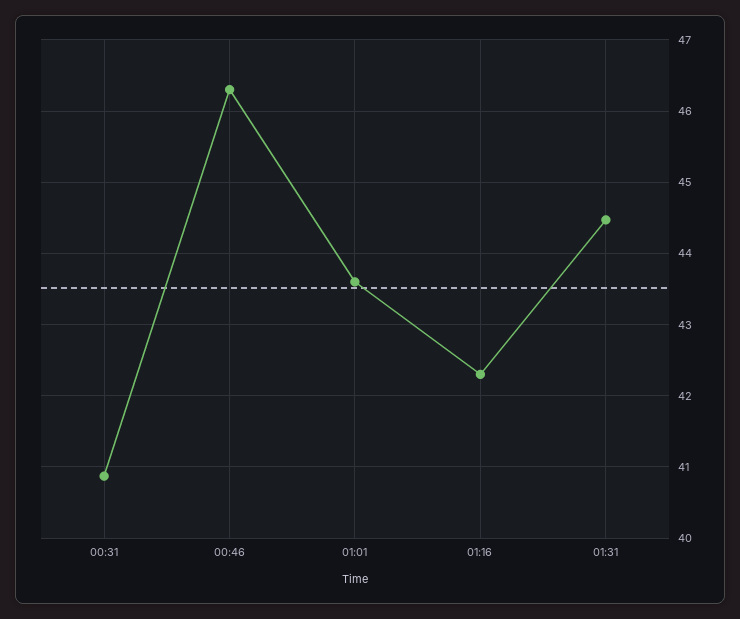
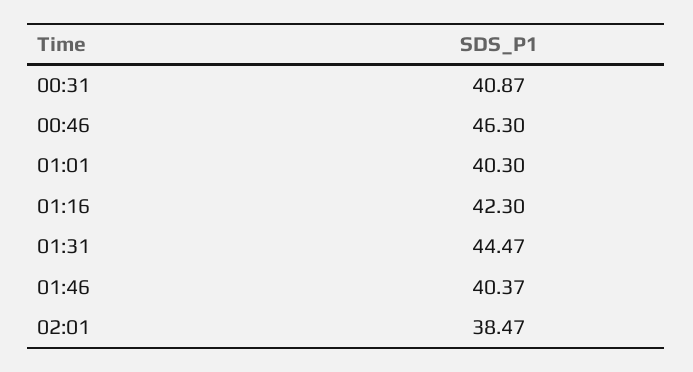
01:01: 43.6 -> 40.3
01:46: none -> 40.37
02:01: none -> 38.47

